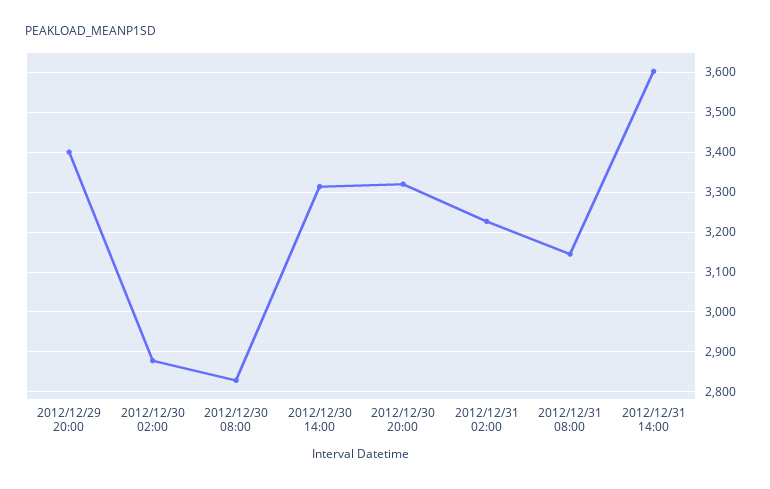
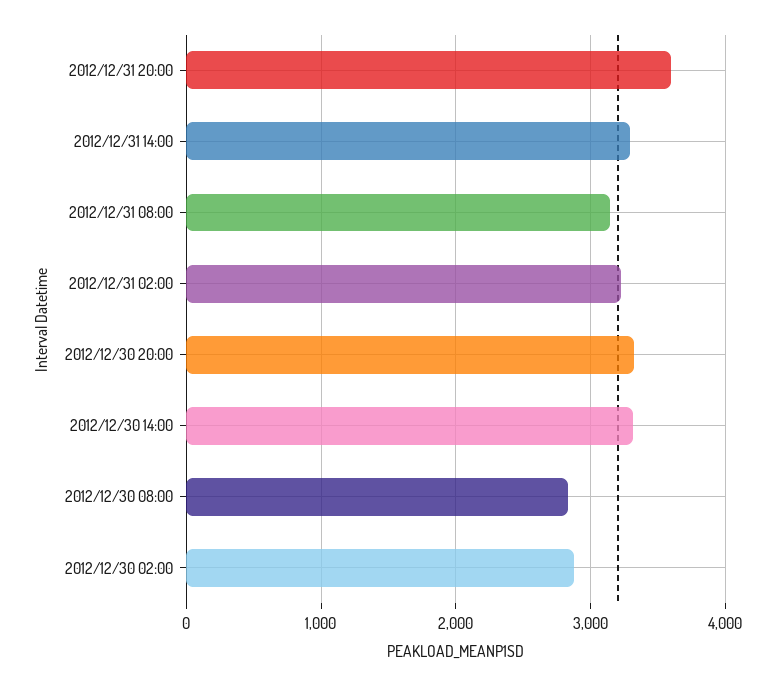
2012/12/29 20:00: 3400 -> none
2012/12/31 14:00: 3600 -> 3300
2012/12/31 20:00: none -> 3600

